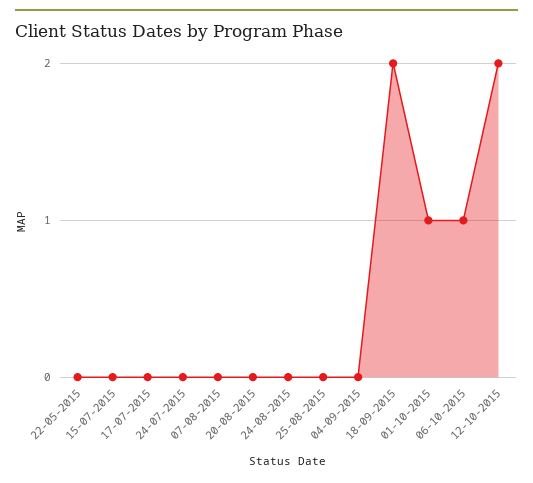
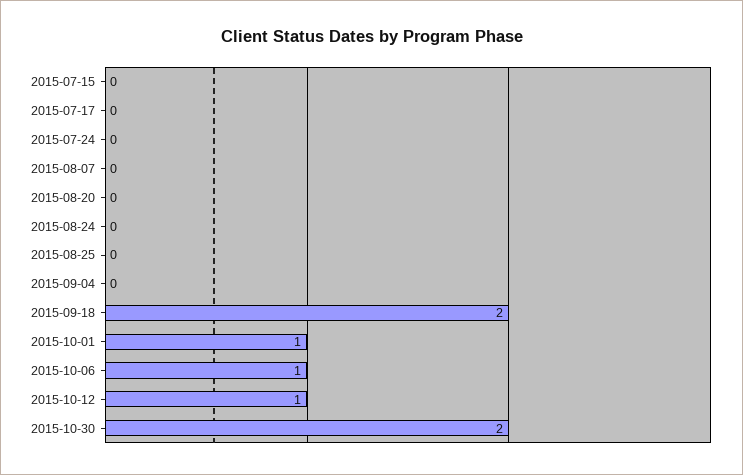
22-05-2015: 0 -> none
12-10-2015: 2 -> 1
2015-10-30: none -> 2

